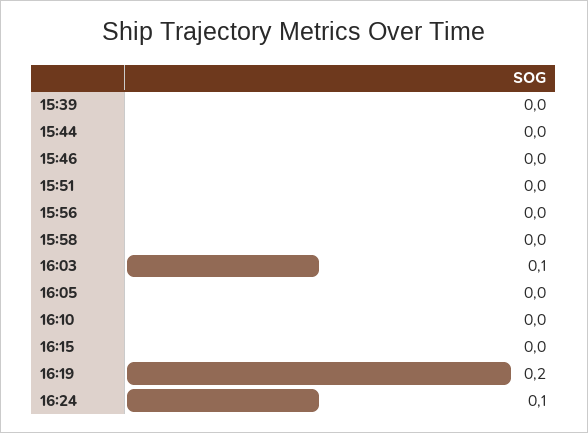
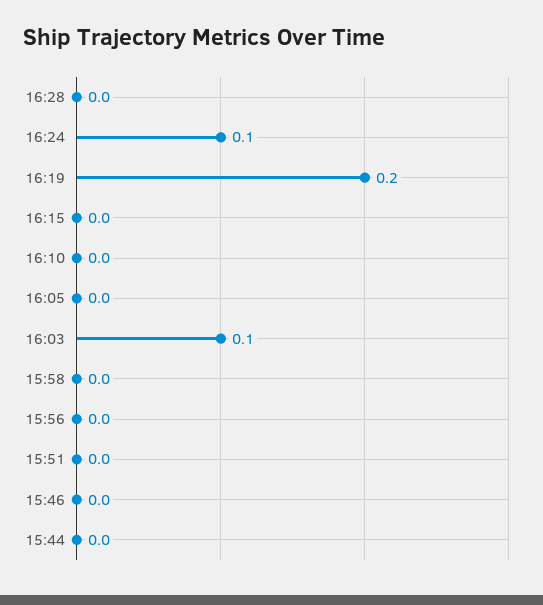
15:39: 0 -> none
16:28: none -> 0

